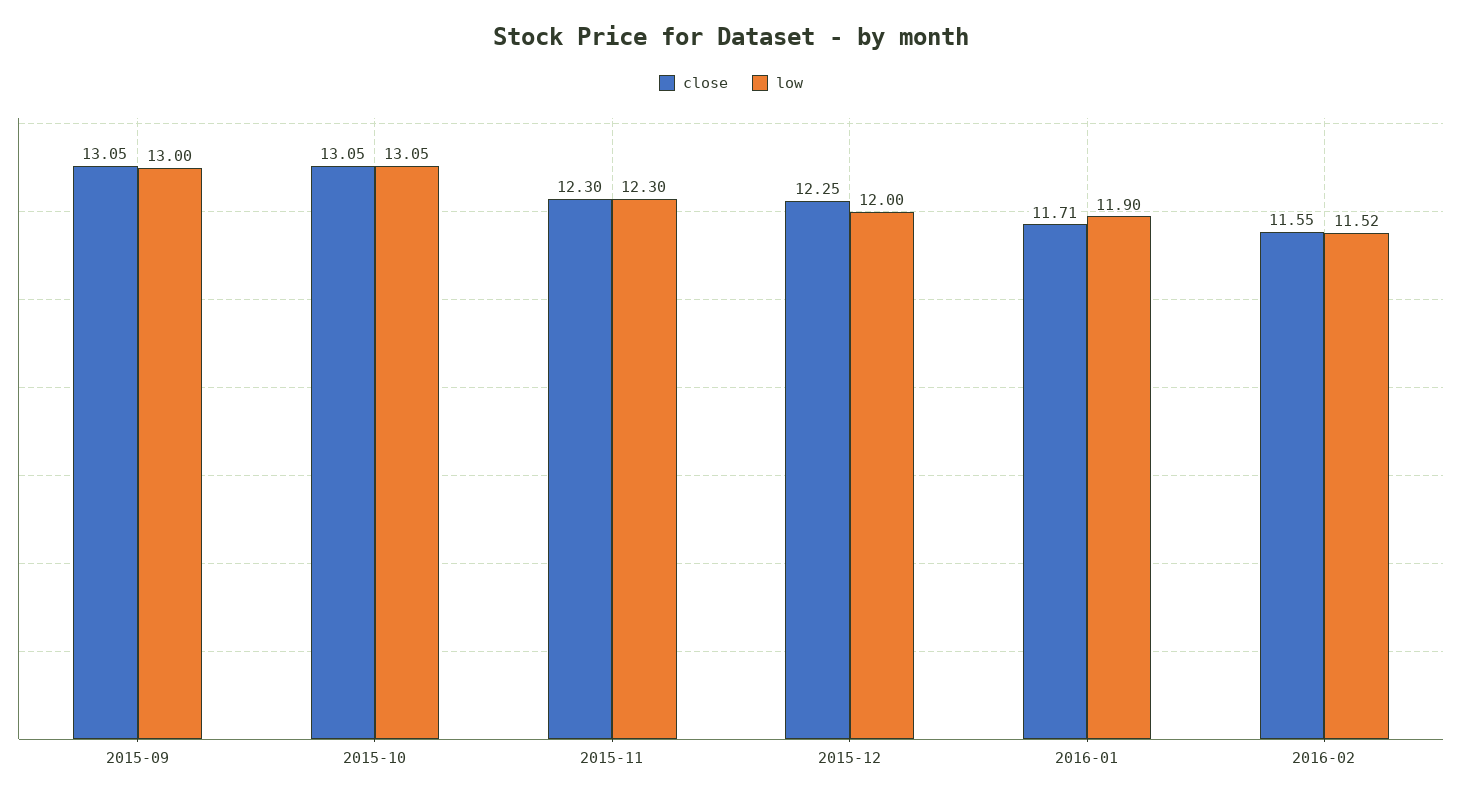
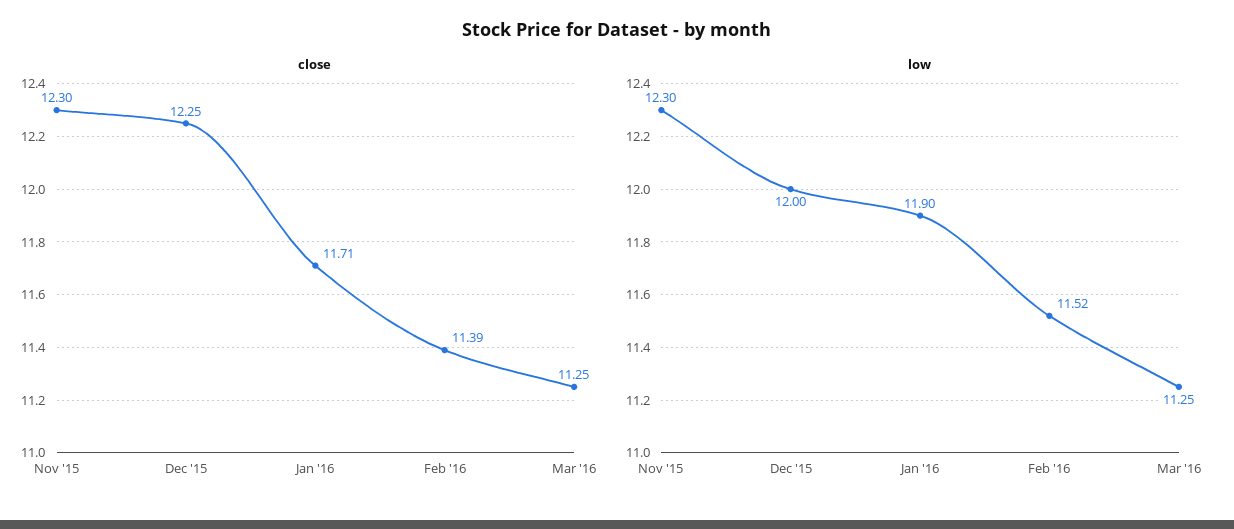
close, 2015-09: 13.05 -> none
low, 2015-09: 13 -> none
close, 2015-10: 13.05 -> none
low, 2015-10: 13.05 -> none
close, 2016-02: 11.55 -> 11.39
close, Mar '16: none -> 11.25
low, Mar '16: none -> 11.25

